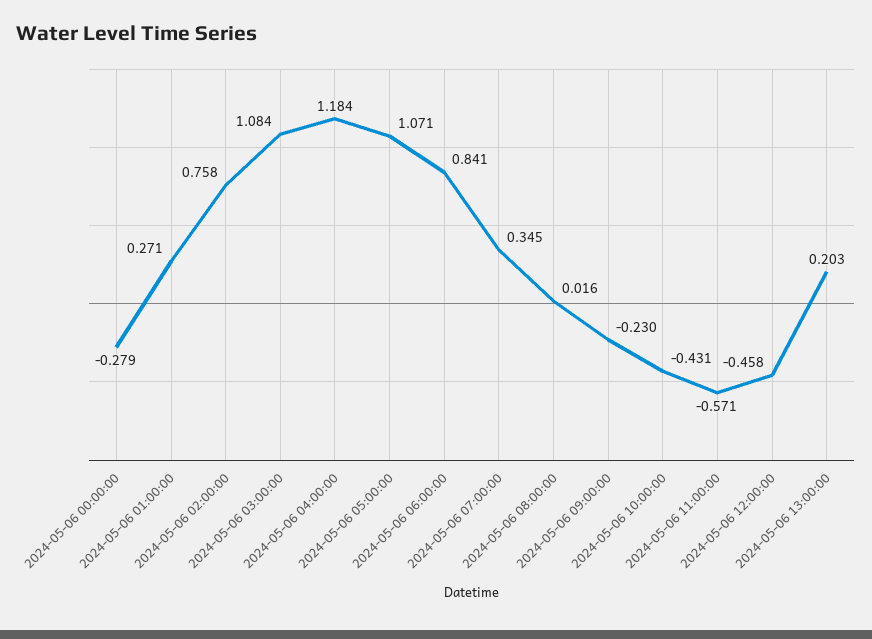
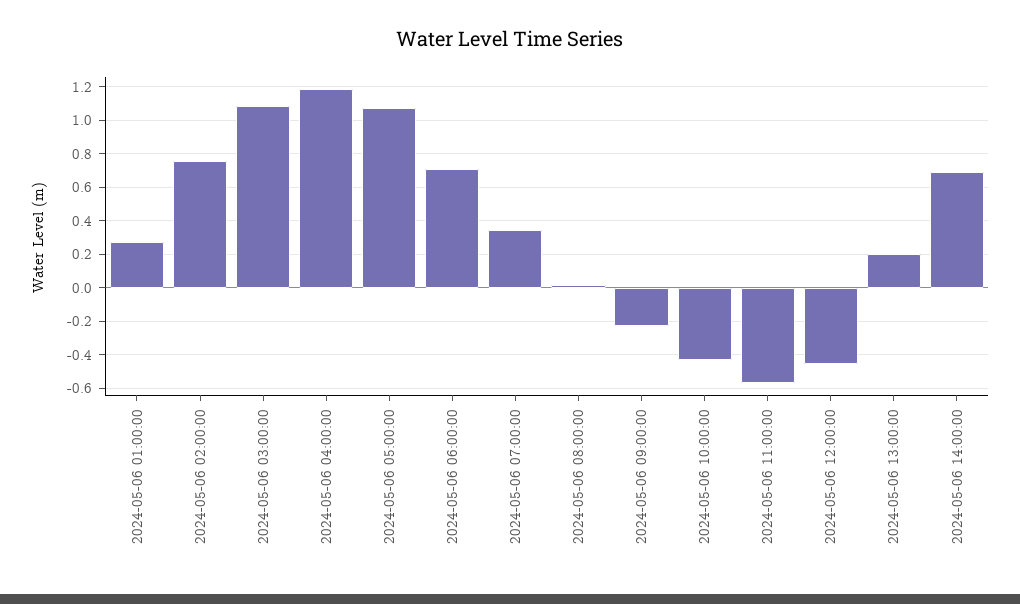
2024-05-06 00:00:00: -0.279 -> none
2024-05-06 06:00:00: 0.841 -> 0.7
2024-05-06 14:00:00: none -> 0.7

